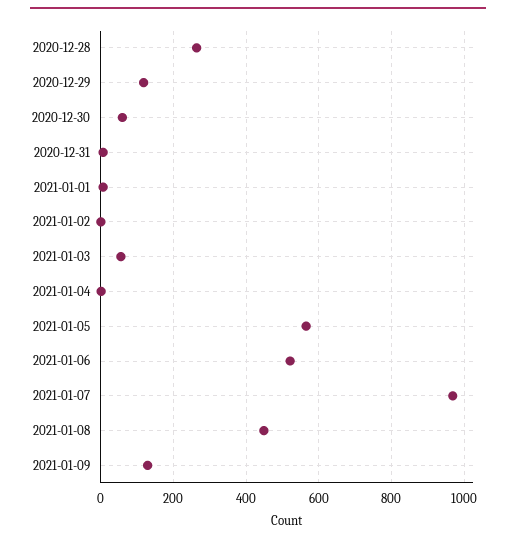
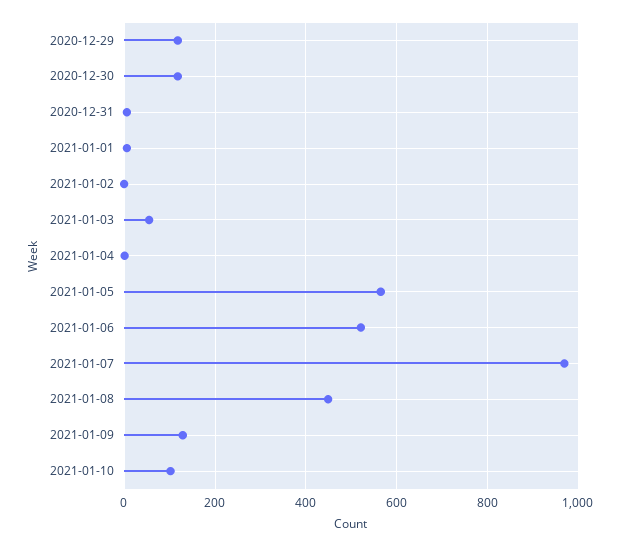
2020-12-28: 260 -> none
2020-12-30: 60 -> 120
2021-01-10: none -> 100

